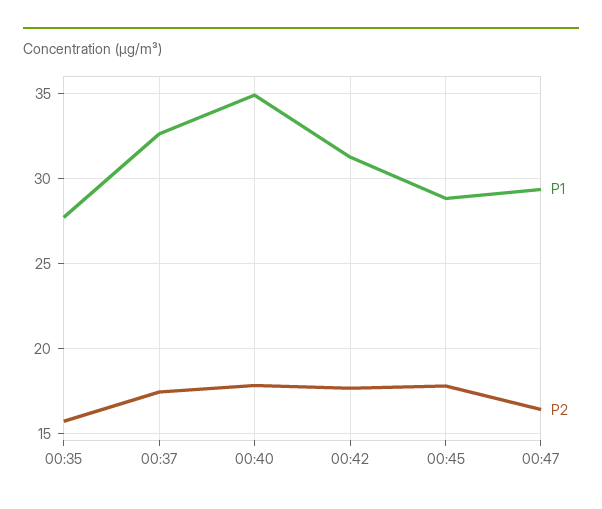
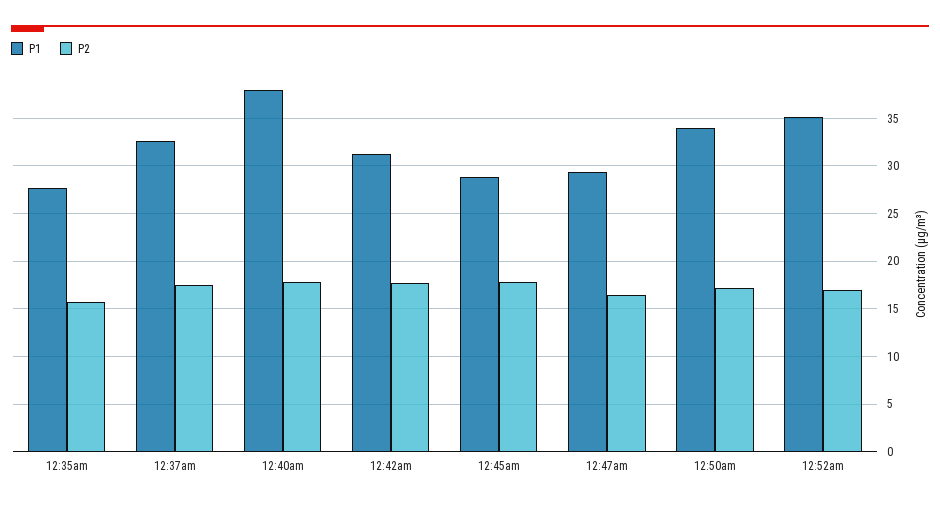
P1, 00:40: 35 -> 38
P1, 12:50am: none -> 34
P2, 12:50am: none -> 17
P1, 12:52am: none -> 35
P2, 12:52am: none -> 17

